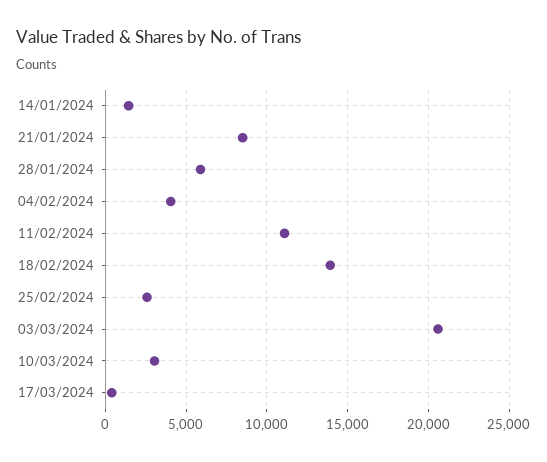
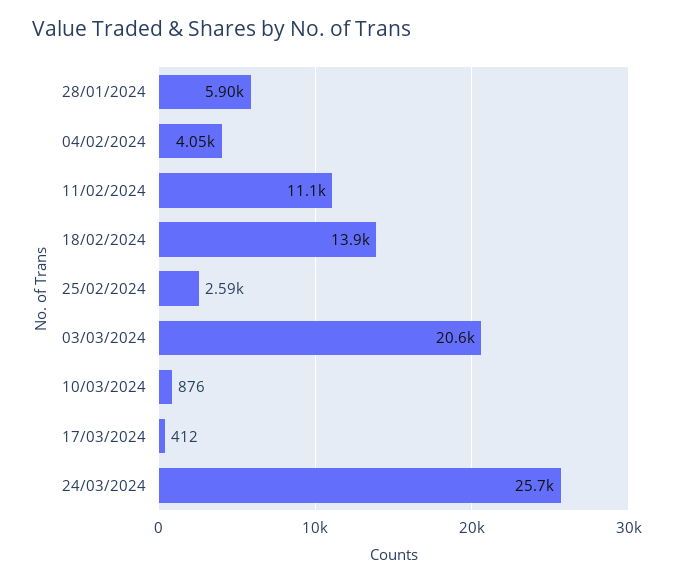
14/01/2024: 1500 -> none
21/01/2024: 8500 -> none
10/03/2024: 3000 -> 876
24/03/2024: none -> 25700

